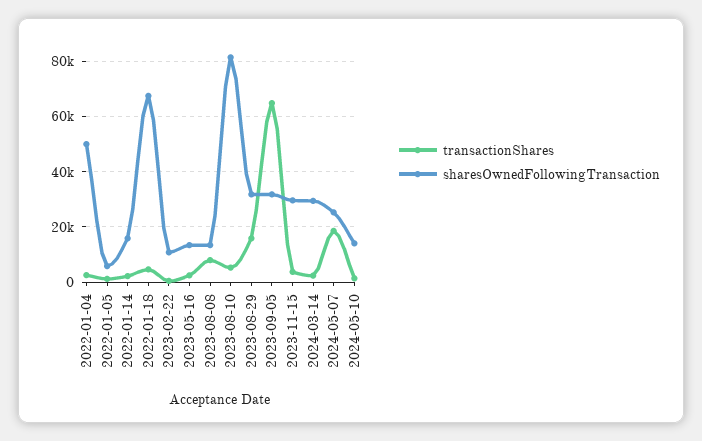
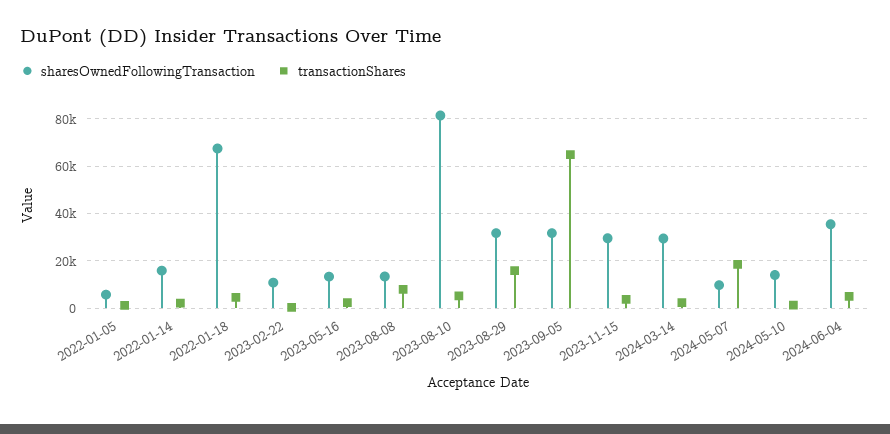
transactionShares, 2022-01-04: 2500 -> none
sharesOwnedFollowingTransaction, 2022-01-04: 50000 -> none
sharesOwnedFollowingTransaction, 2024-05-07: 25000 -> 10000
sharesOwnedFollowingTransaction, 2024-06-04: none -> 35000
transactionShares, 2024-06-04: none -> 5000

